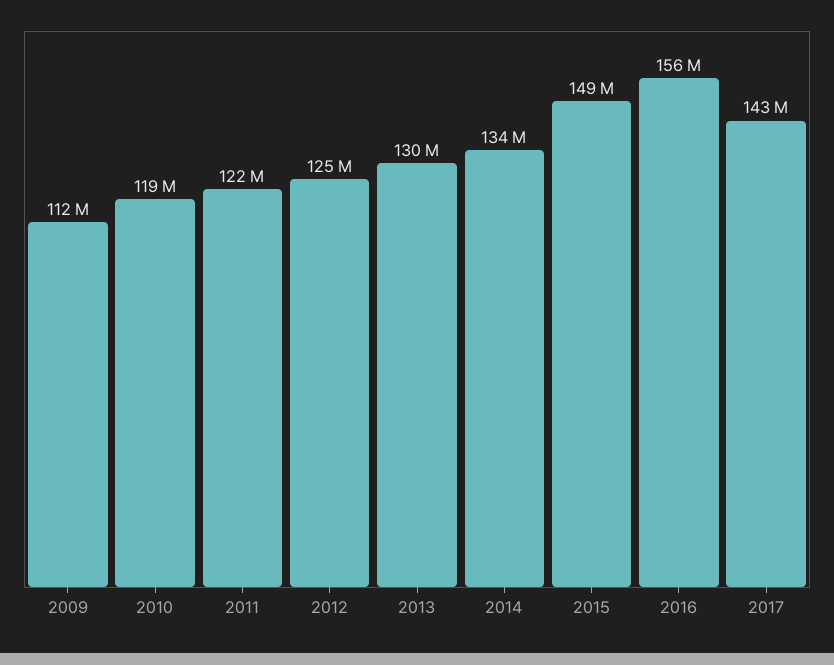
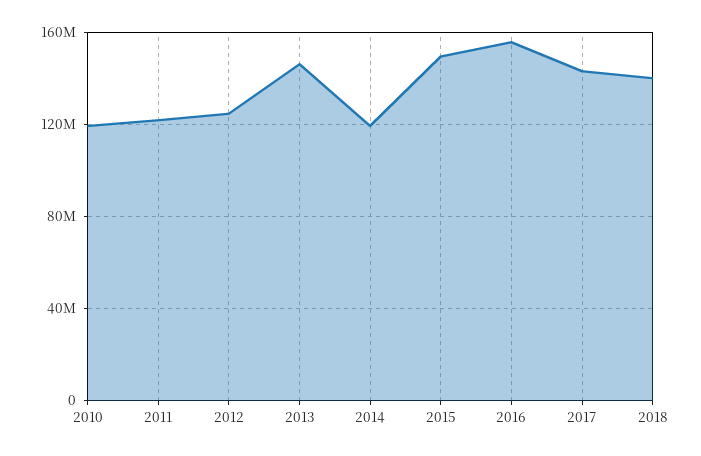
2009: 112000000 -> none
2013: 130000000 -> 145000000
2014: 134000000 -> 120000000
2018: none -> 140000000

